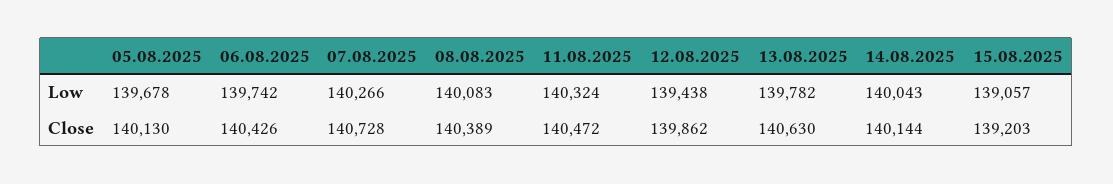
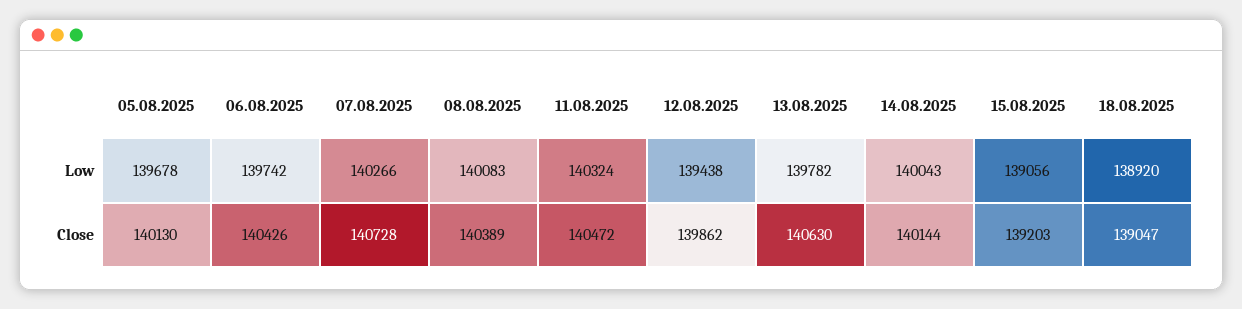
15.08.2025, Low: 139057 -> 139056
18.08.2025, Low: none -> 138920
18.08.2025, Close: none -> 139047

